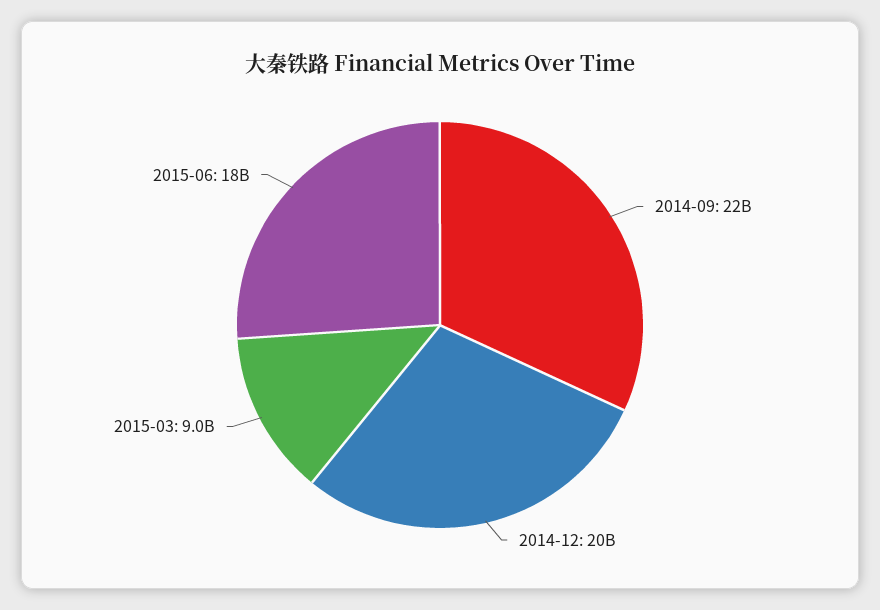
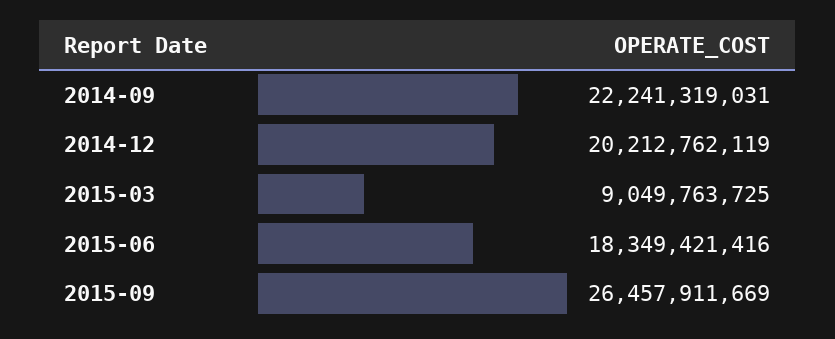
2015-09: none -> 26457911669

